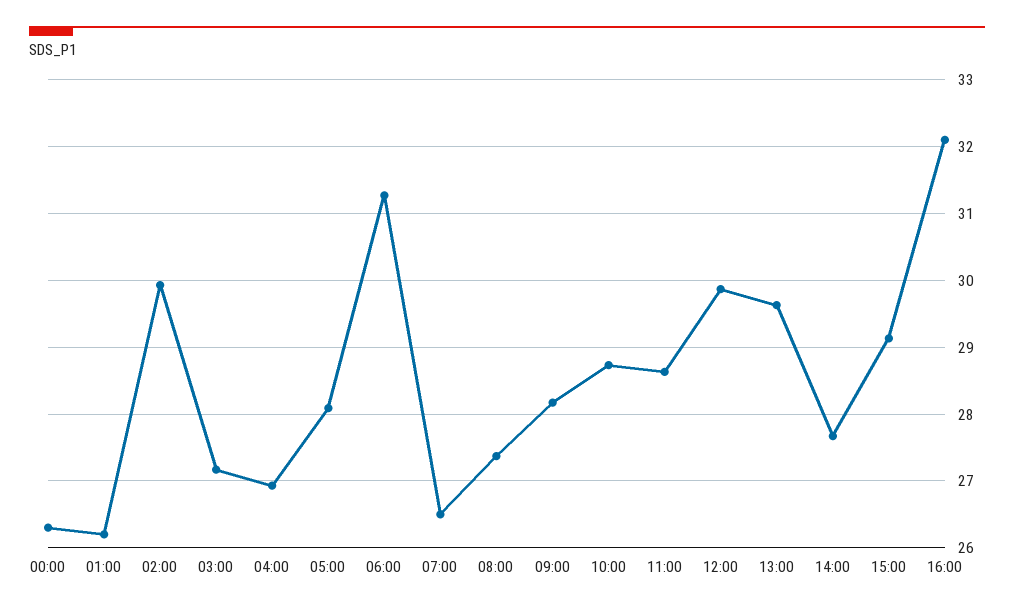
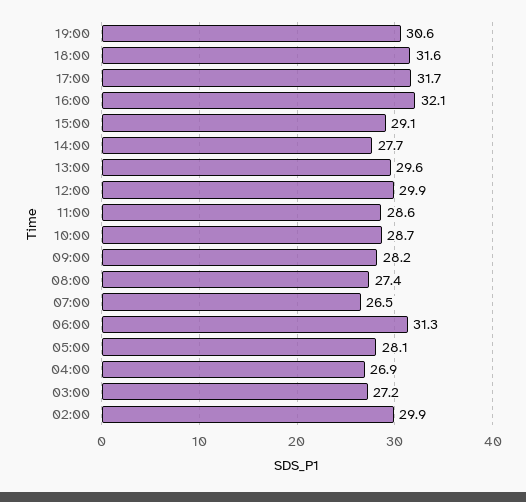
00:00: 26.3 -> none
01:00: 26.2 -> none
19:00: none -> 30.6
18:00: none -> 31.6
17:00: none -> 31.7

